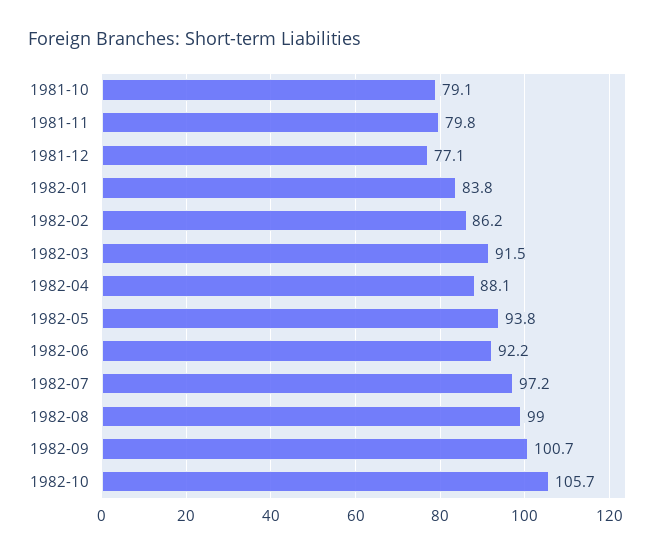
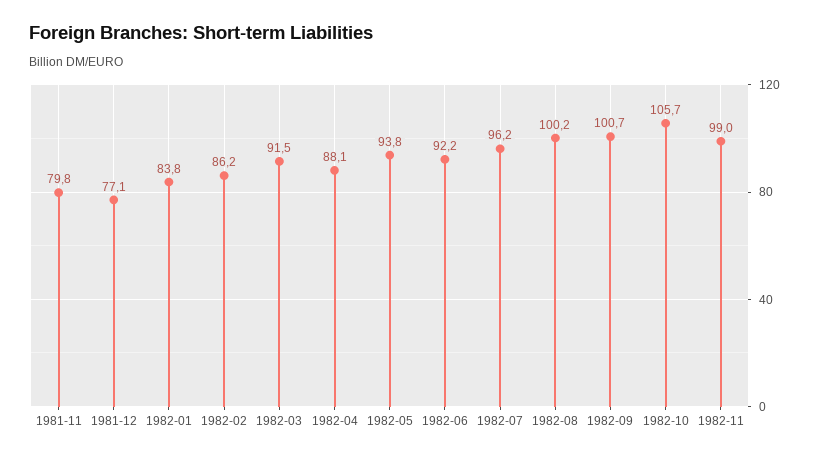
1981-10: 79.1 -> none
1982-07: 97.2 -> 96.2
1982-08: 99 -> 100.2
1982-11: none -> 99

